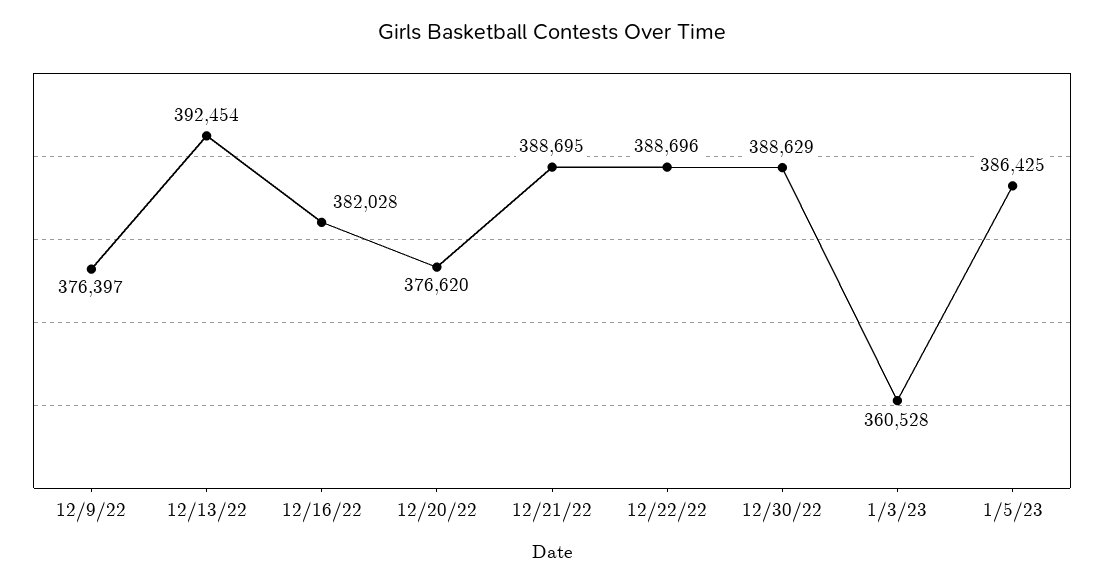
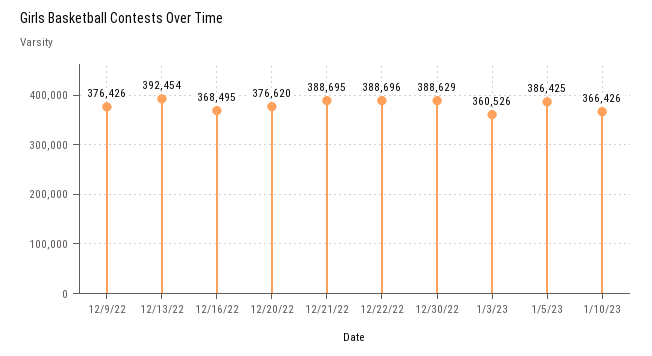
12/9/22: 376397 -> 376426
12/16/22: 382028 -> 368495
1/3/23: 360528 -> 360526
1/10/23: none -> 366426

